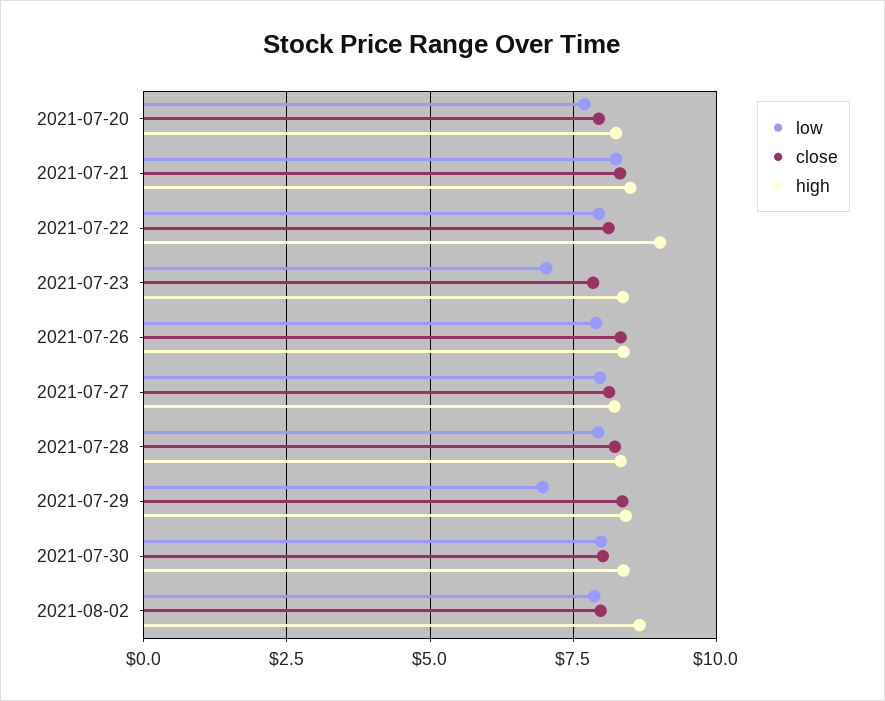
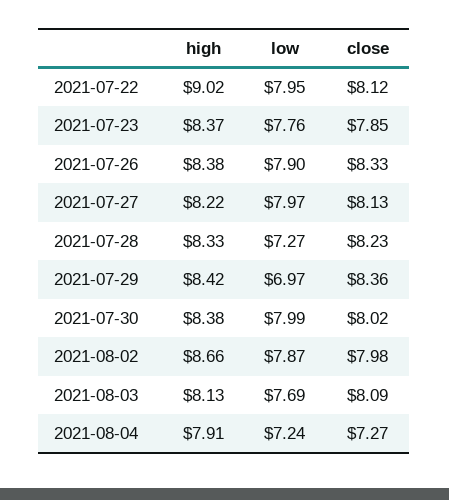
low, 2021-07-20: 7.75 -> none
close, 2021-07-20: 8 -> none
high, 2021-07-20: 8.25 -> none
low, 2021-07-21: 8.25 -> none
close, 2021-07-21: 8.25 -> none
high, 2021-07-21: 8.5 -> none
low, 2021-07-23: 7 -> 7.76
low, 2021-07-28: 8 -> 7.27
high, 2021-08-03: none -> 8.13
low, 2021-08-03: none -> 7.69
close, 2021-08-03: none -> 8.09
high, 2021-08-04: none -> 7.91
low, 2021-08-04: none -> 7.24
close, 2021-08-04: none -> 7.27

